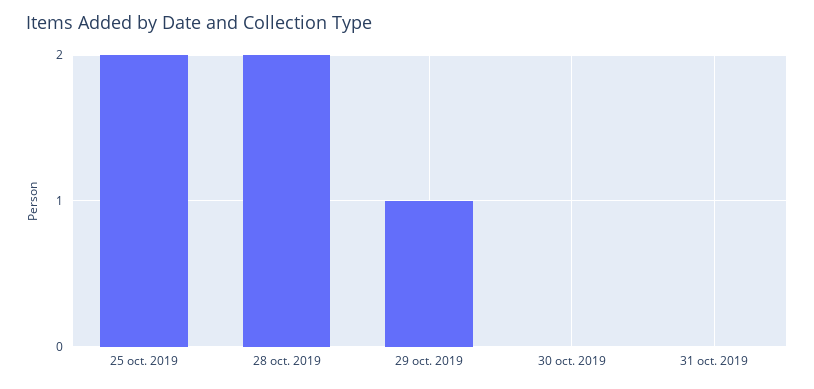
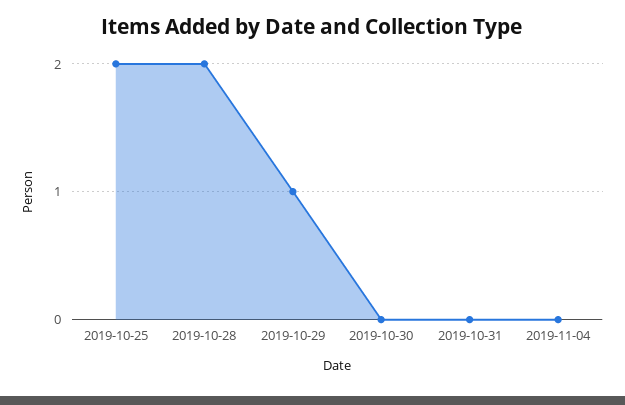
2019-11-04: none -> 0

